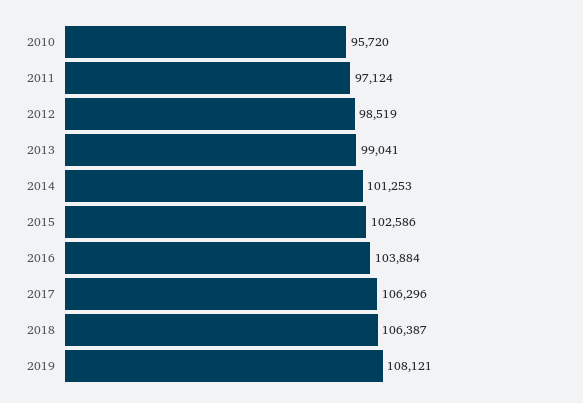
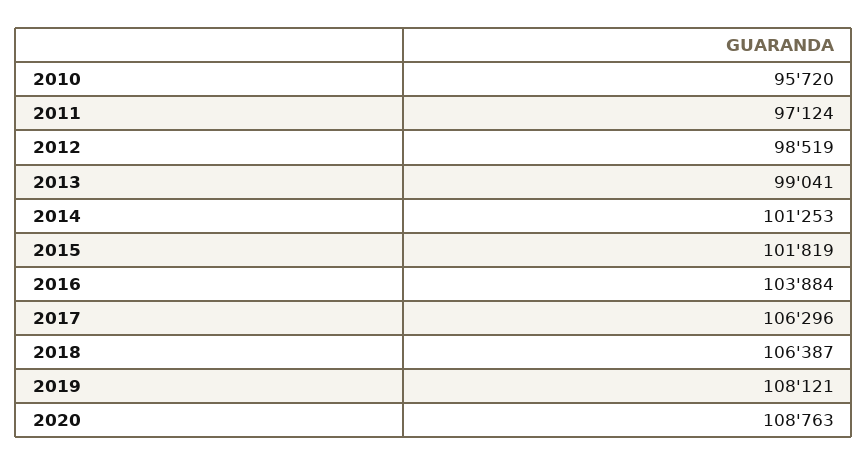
2015: 102586 -> 101819
2020: none -> 108763

